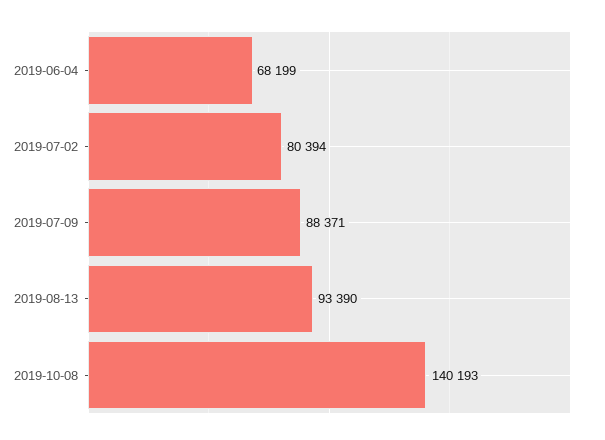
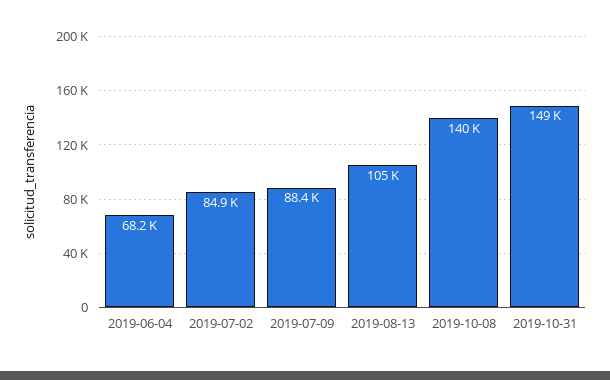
2019-07-02: 80394 -> 84900
2019-08-13: 93390 -> 105000
2019-10-31: none -> 149000

